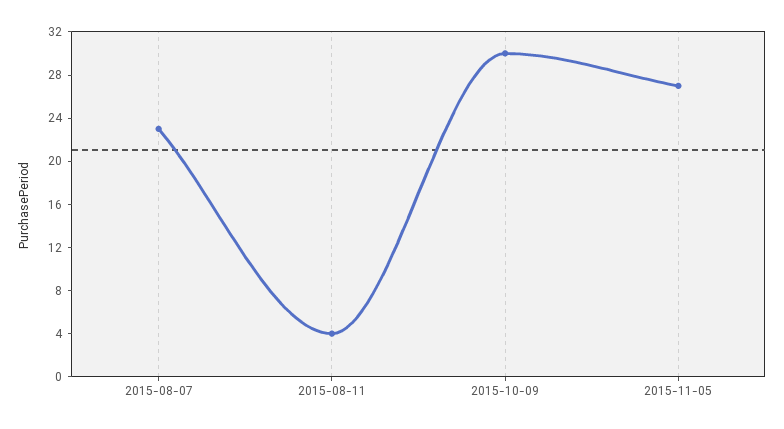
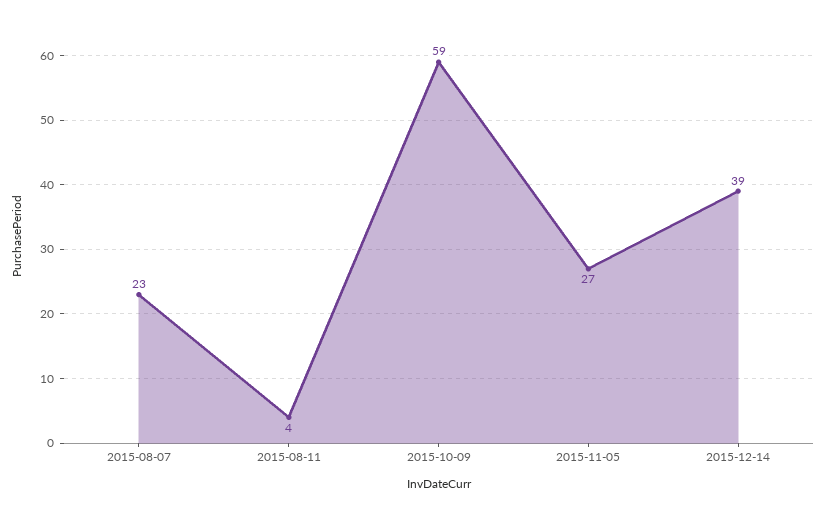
2015-10-09: 30 -> 59
2015-12-14: none -> 39

